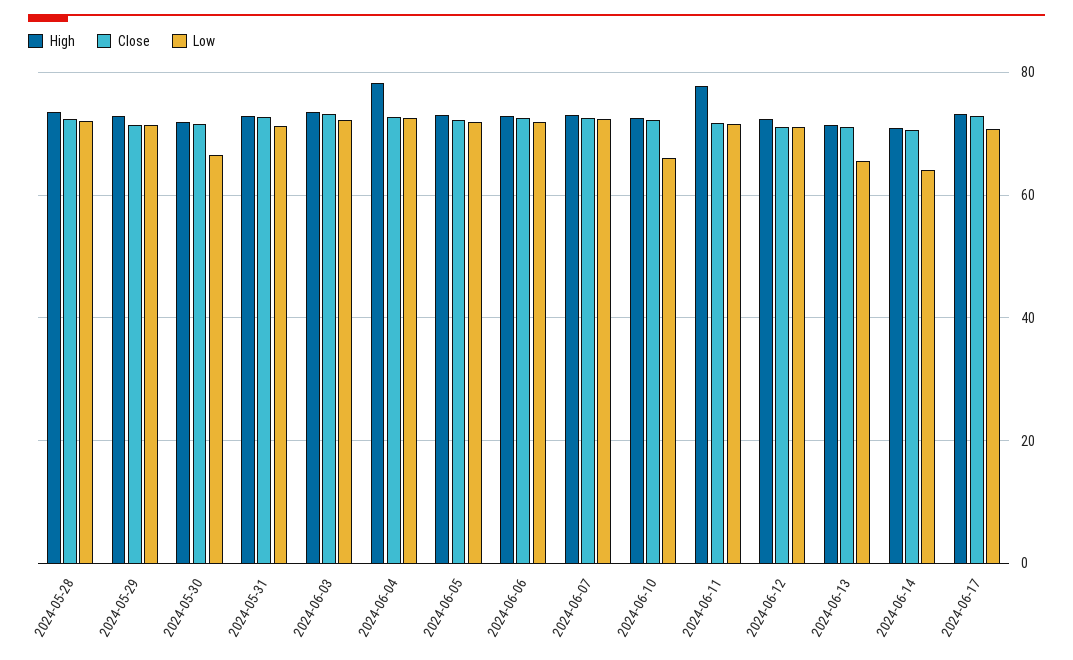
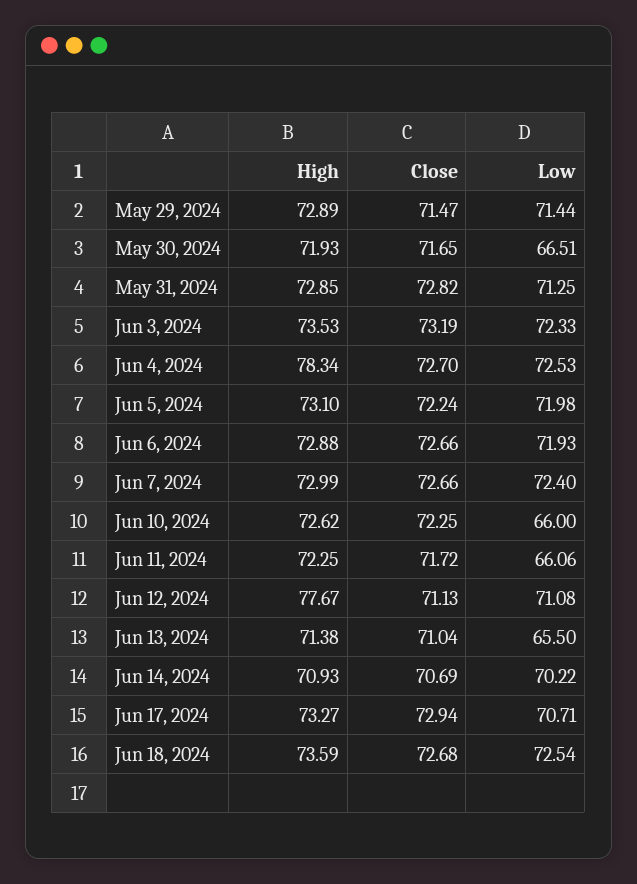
High, 2024-05-28: 74 -> none
Close, 2024-05-28: 72 -> none
Low, 2024-05-28: 72 -> none
High, 2024-06-11: 78 -> 72.25
Low, 2024-06-11: 72 -> 66.06
High, 2024-06-12: 72 -> 77.67
Low, 2024-06-14: 64 -> 70.22
High, Jun 18, 2024: none -> 73.59
Close, Jun 18, 2024: none -> 72.68
Low, Jun 18, 2024: none -> 72.54

